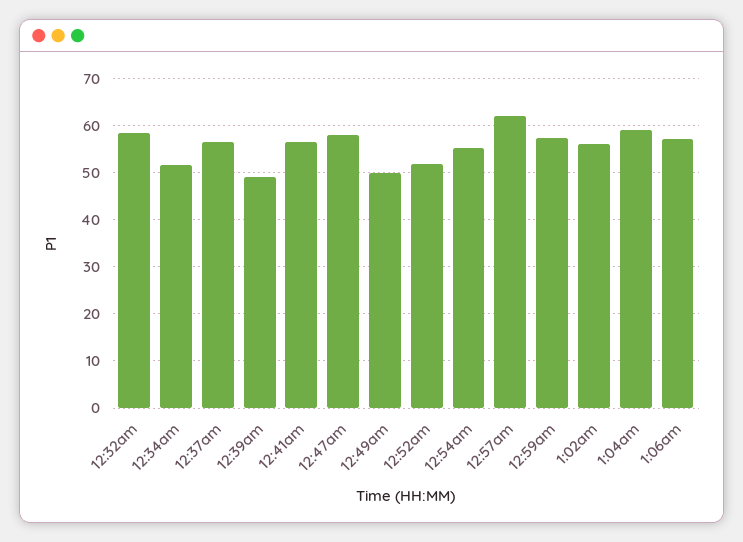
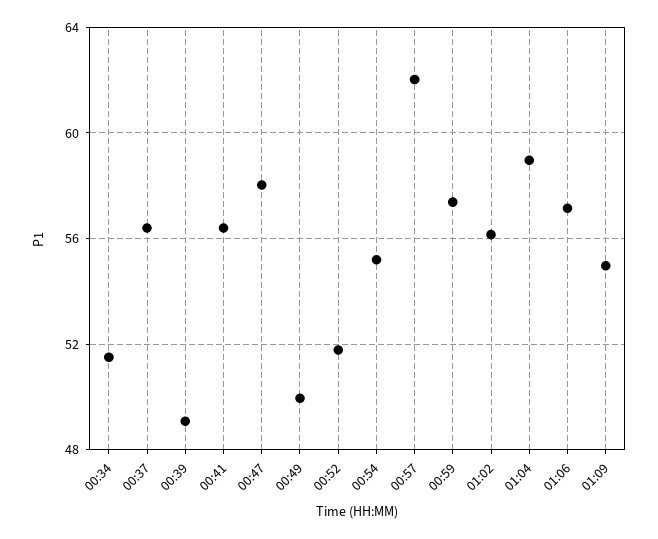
12:32am: 58 -> none
01:09: none -> 55

